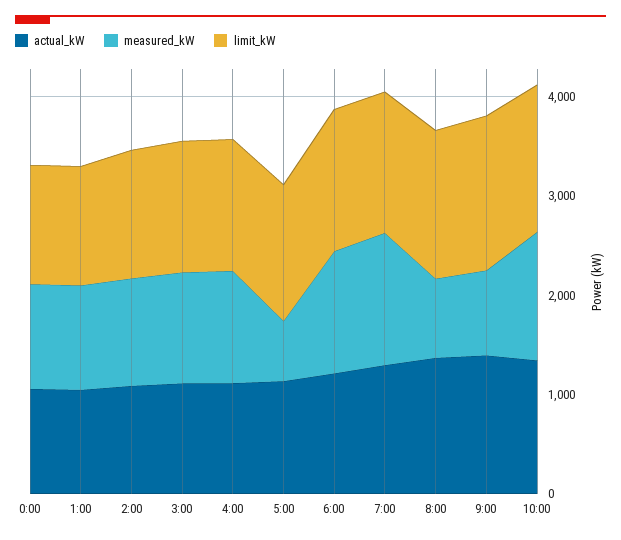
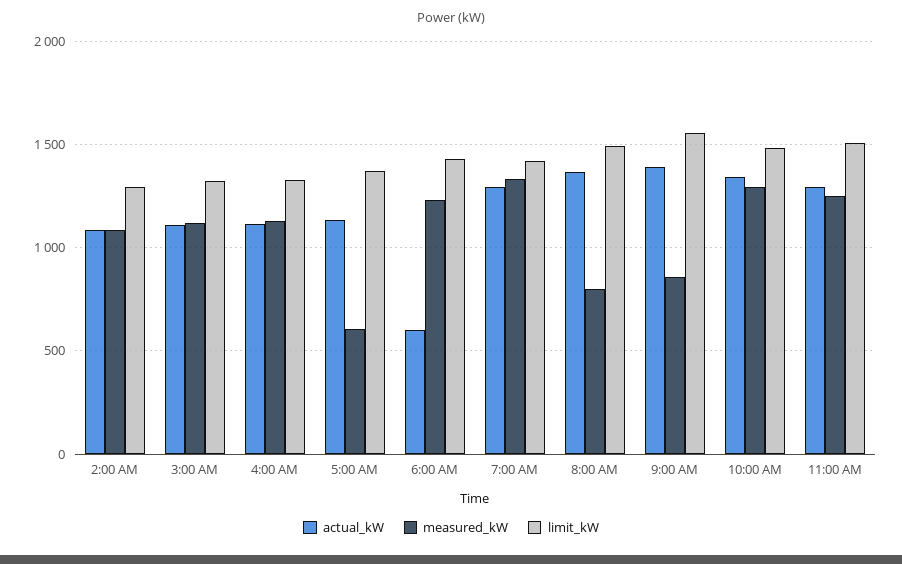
actual_kW, 0:00: 1000 -> none
measured_kW, 0:00: 1000 -> none
limit_kW, 0:00: 1200 -> none
actual_kW, 1:00: 1000 -> none
measured_kW, 1:00: 1000 -> none
limit_kW, 1:00: 1200 -> none
actual_kW, 6:00: 1200 -> 600
actual_kW, 11:00 AM: none -> 1300
measured_kW, 11:00 AM: none -> 1250
limit_kW, 11:00 AM: none -> 1500

